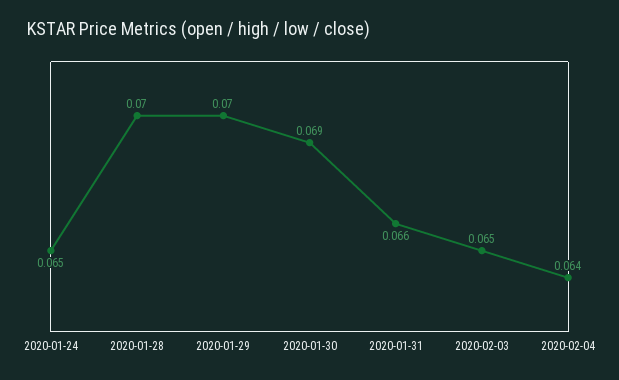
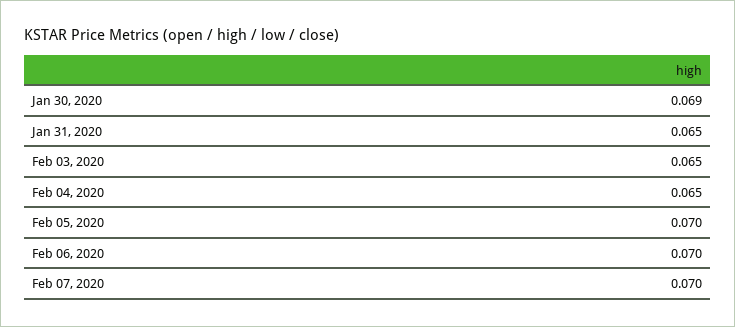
2020-01-24: 0.065 -> none
2020-01-28: 0.07 -> none
2020-01-29: 0.07 -> none
2020-01-31: 0.066 -> 0.065
2020-02-04: 0.064 -> 0.065
Feb 05, 2020: none -> 0.07
Feb 06, 2020: none -> 0.07
Feb 07, 2020: none -> 0.07

